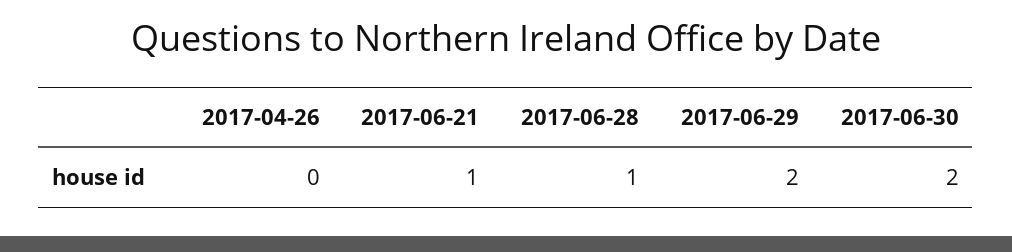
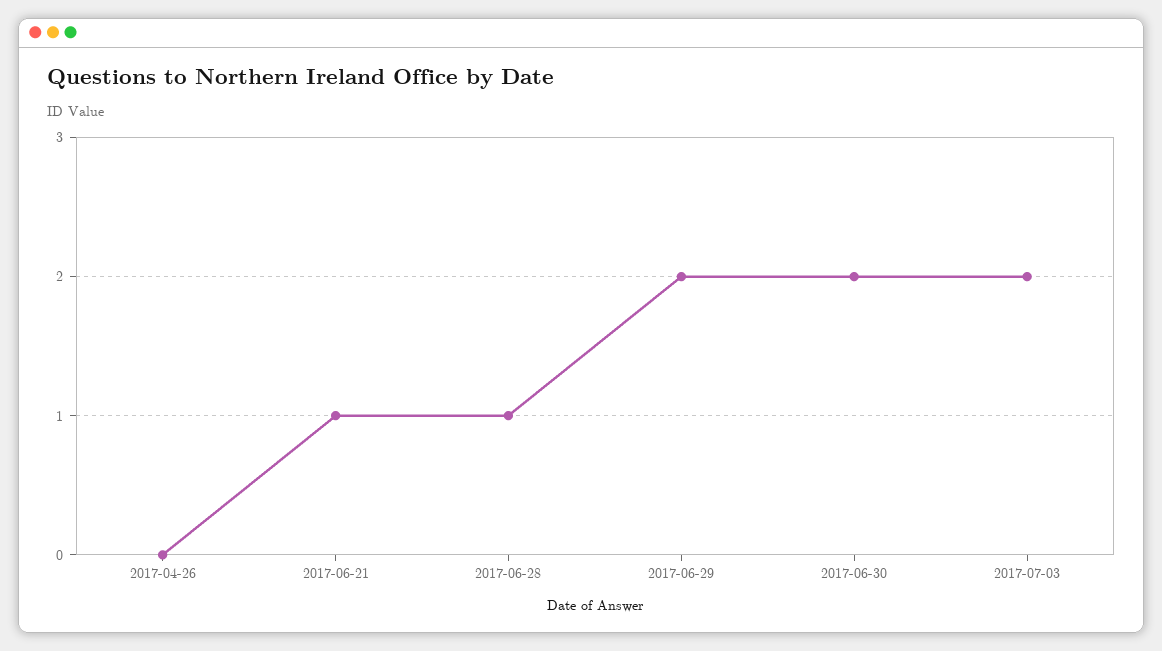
2017-07-03: none -> 2

